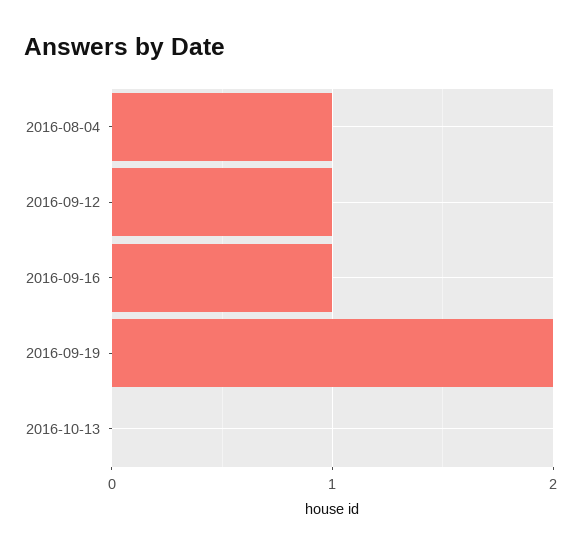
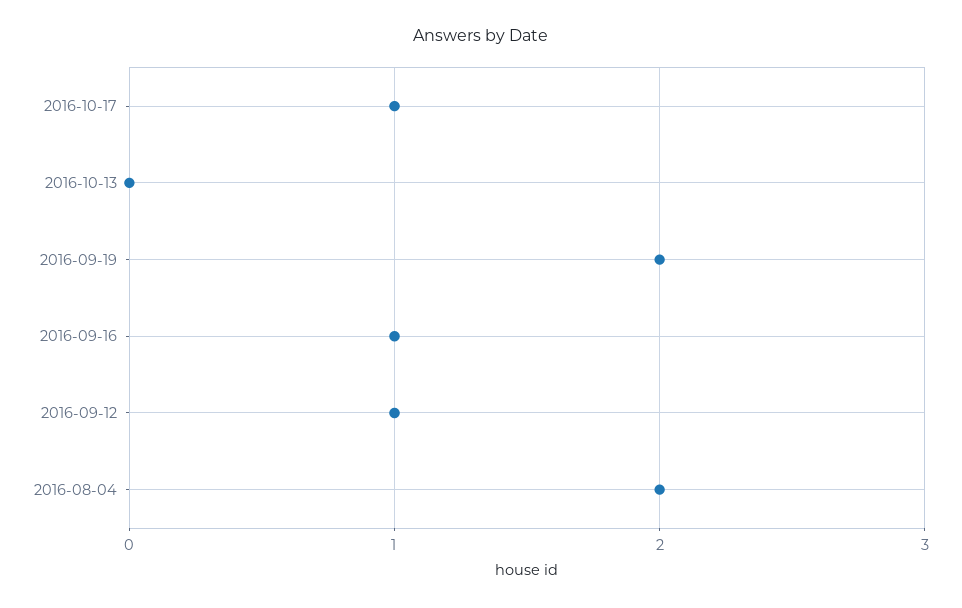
2016-08-04: 1 -> 2
2016-10-17: none -> 1

